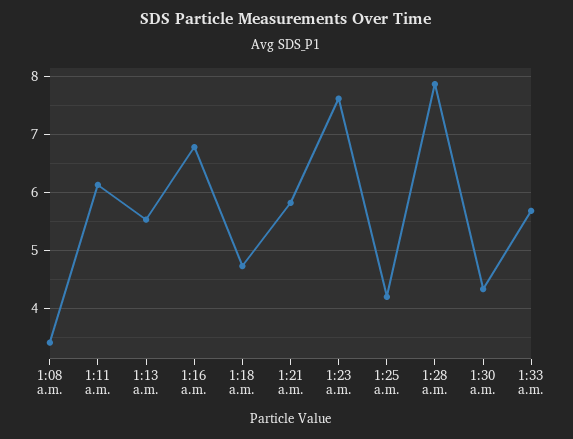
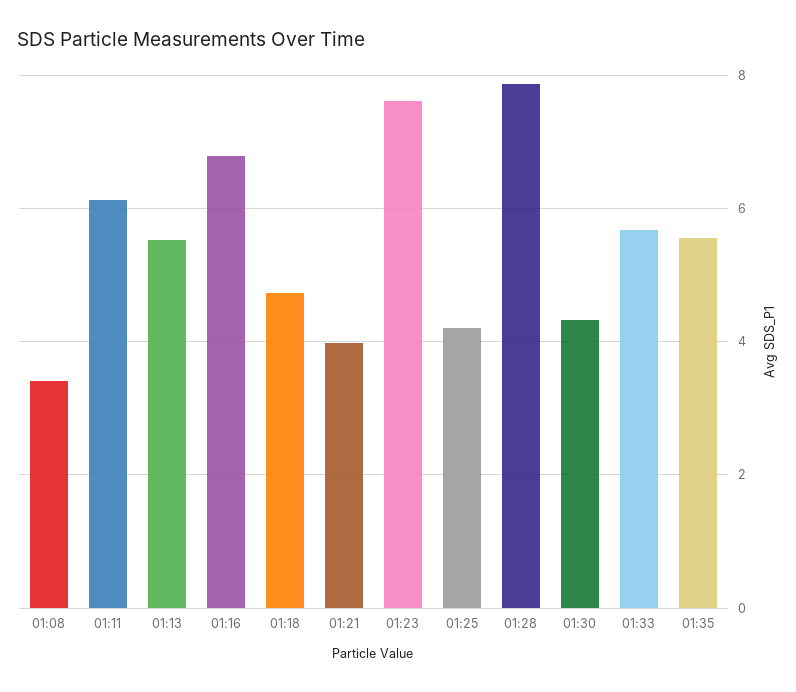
1:21 a.m.: 5.8 -> 4
01:35: none -> 5.6

